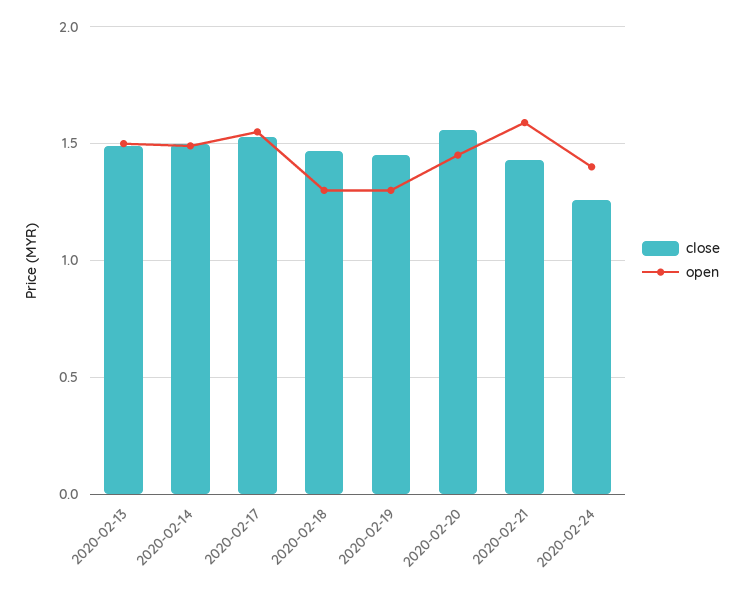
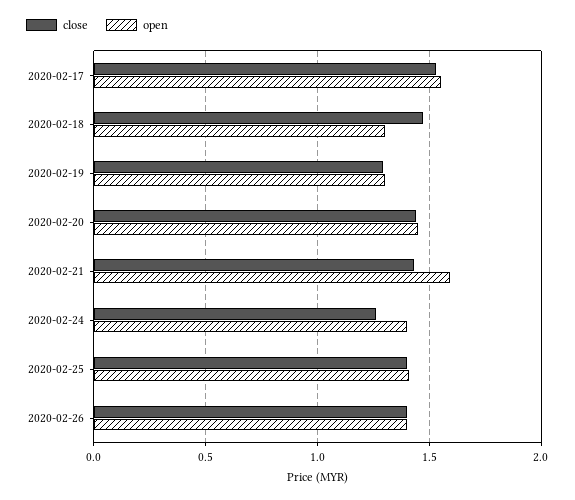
close, 2020-02-13: 1.5 -> none
open, 2020-02-13: 1.5 -> none
close, 2020-02-14: 1.5 -> none
open, 2020-02-14: 1.5 -> none
close, 2020-02-19: 1.45 -> 1.3
close, 2020-02-20: 1.55 -> 1.45
close, 2020-02-25: none -> 1.4
open, 2020-02-25: none -> 1.4
close, 2020-02-26: none -> 1.4
open, 2020-02-26: none -> 1.4

